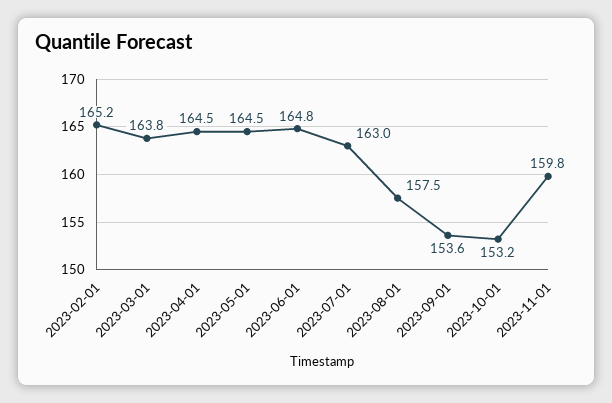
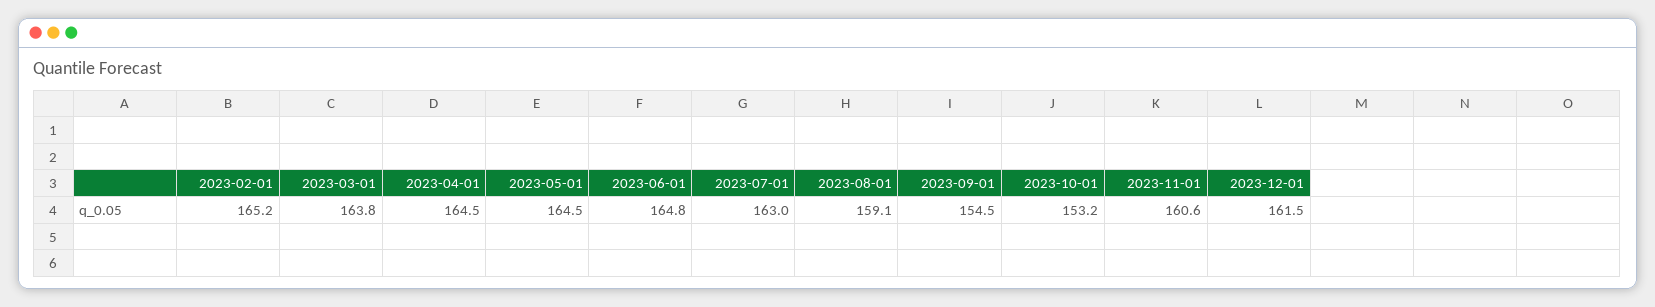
2023-08-01: 157.5 -> 159.1
2023-09-01: 153.6 -> 154.5
2023-11-01: 159.8 -> 160.6
2023-12-01: none -> 161.5

